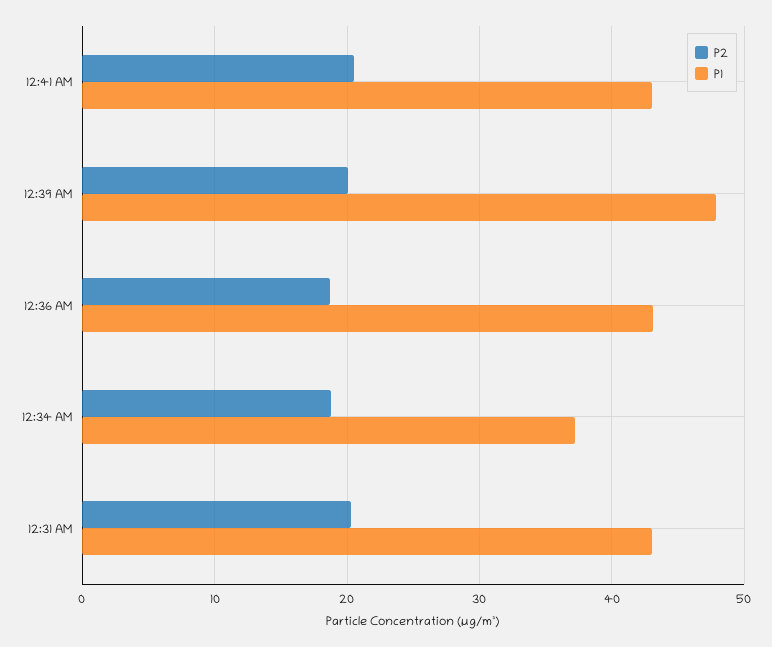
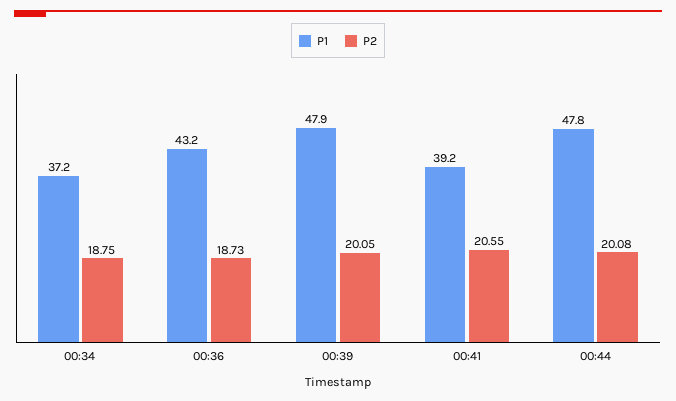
P1, 12:41 AM: 43 -> 39.2
P2, 12:31 AM: 20 -> none
P1, 12:31 AM: 43 -> none
P1, 00:44: none -> 47.8
P2, 00:44: none -> 20.08

